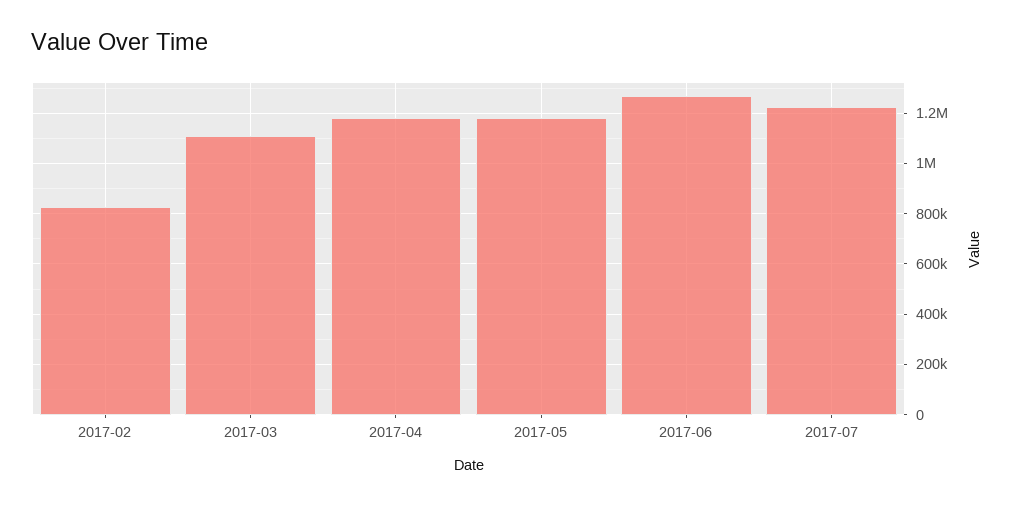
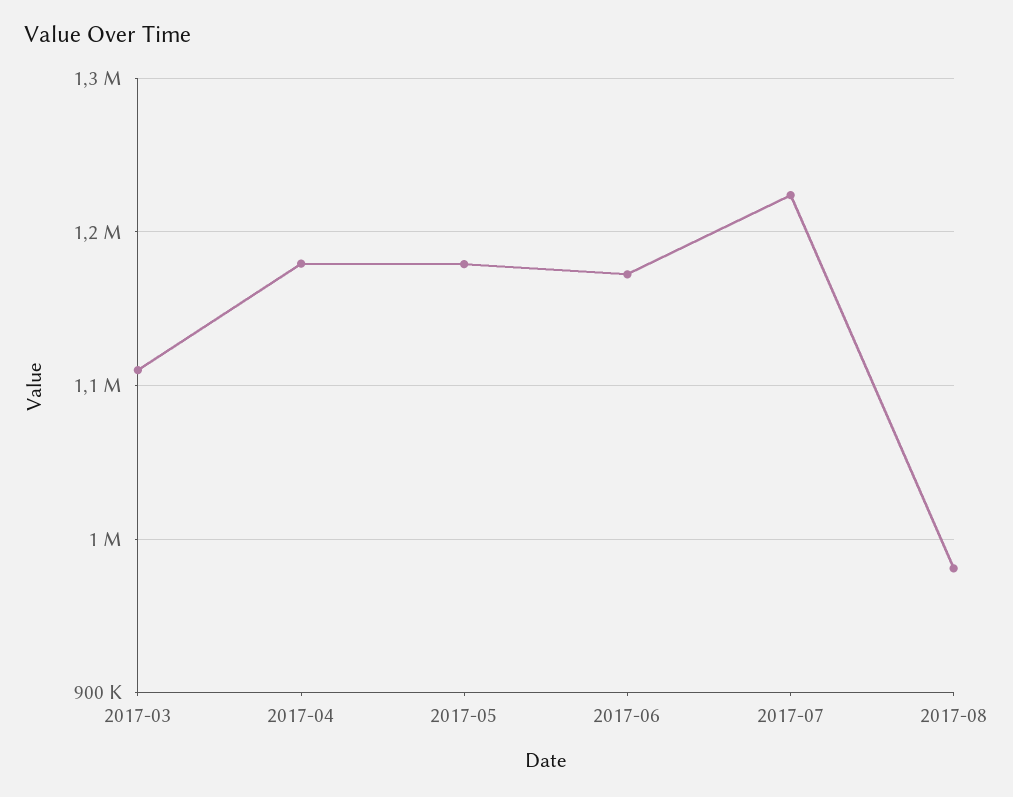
2017-02: 825000 -> none
2017-06: 1275000 -> 1170000
2017-08: none -> 980000

